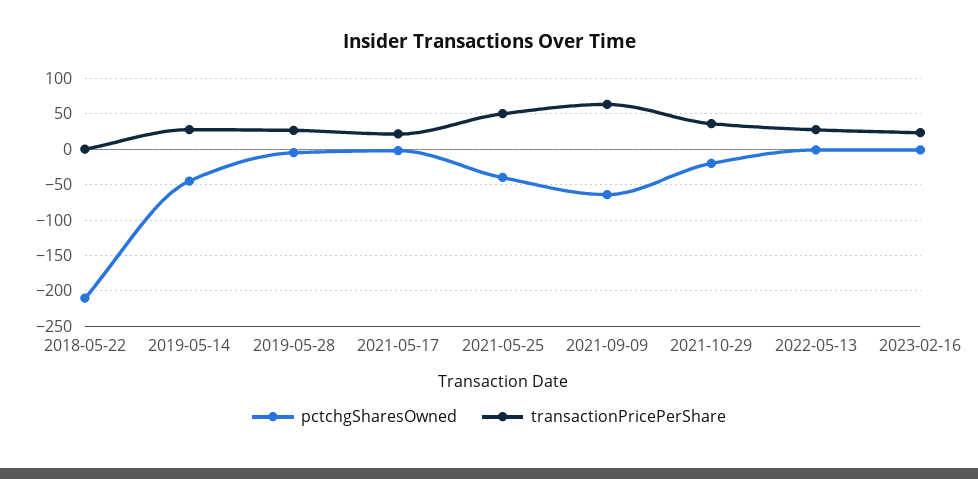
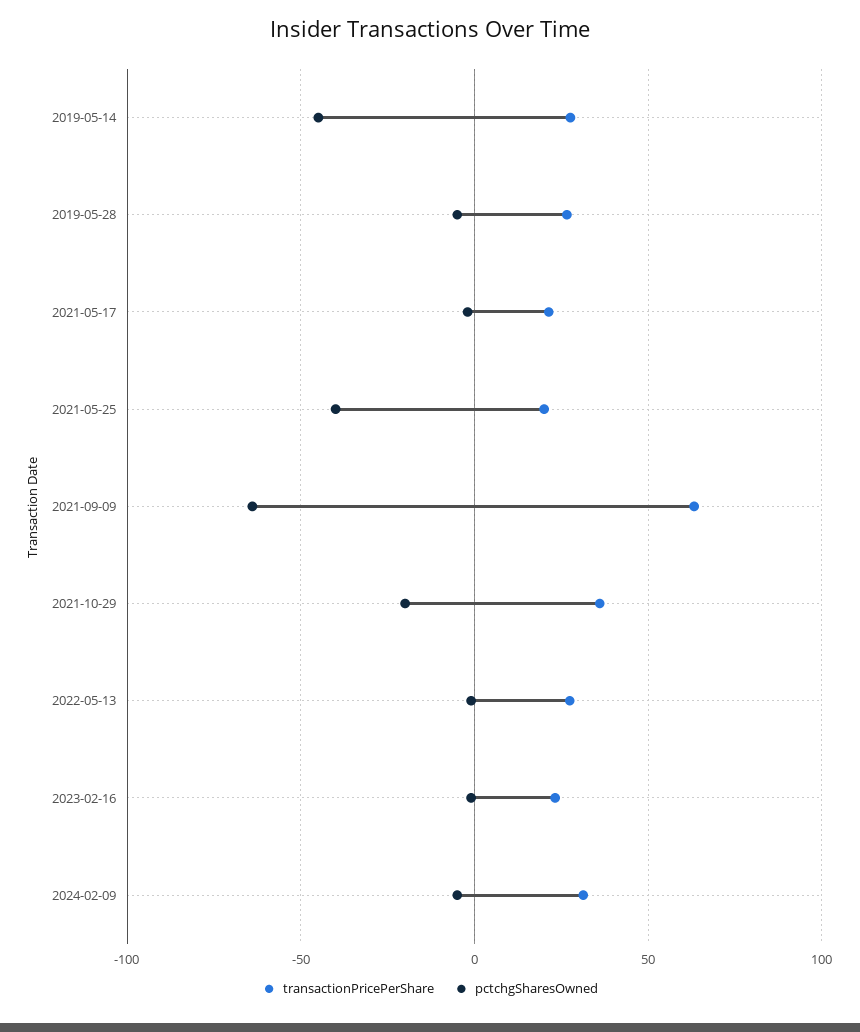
pctchgSharesOwned, 2018-05-22: -210 -> none
transactionPricePerShare, 2018-05-22: 0 -> none
transactionPricePerShare, 2021-05-25: 50 -> 20
transactionPricePerShare, 2024-02-09: none -> 30
pctchgSharesOwned, 2024-02-09: none -> -5

